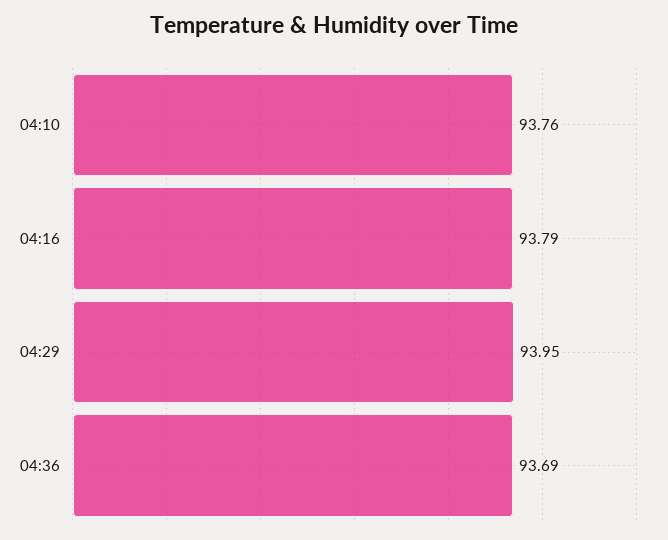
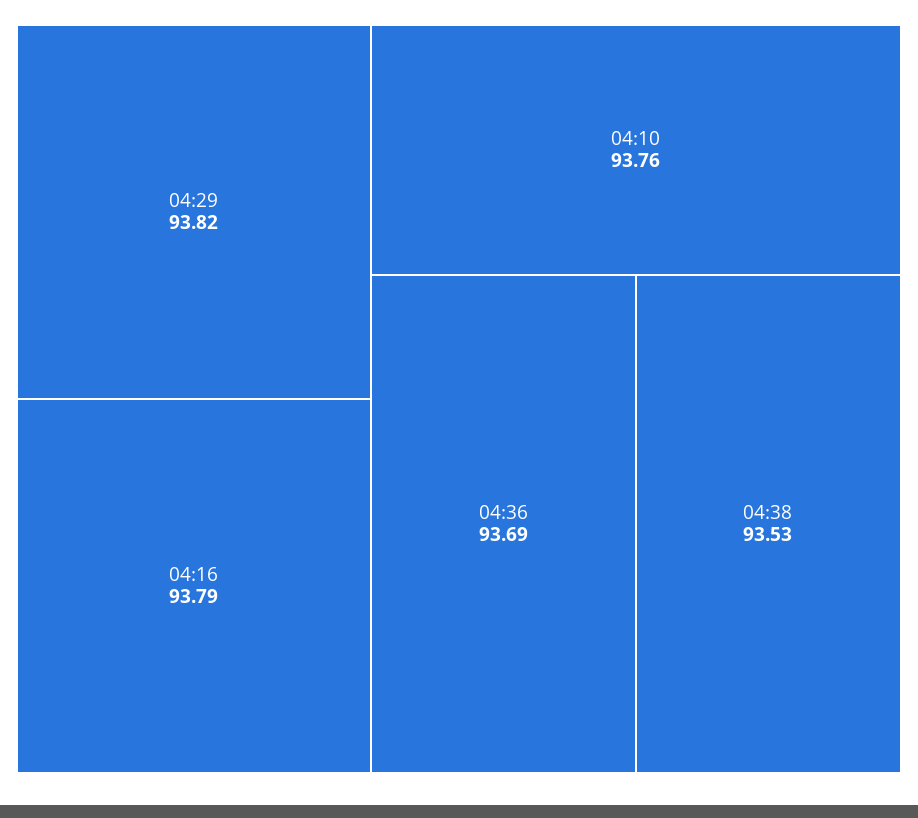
04:29: 93.95 -> 93.82
04:38: none -> 93.53

